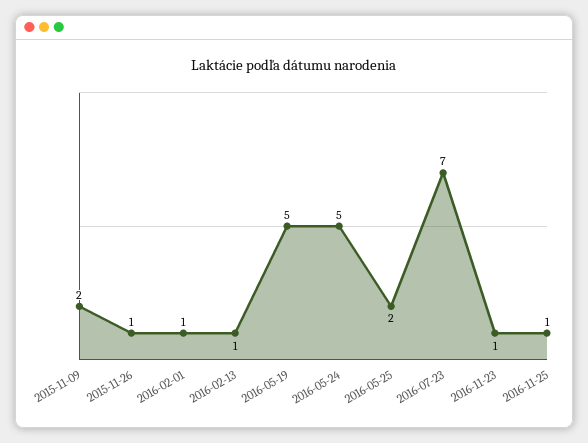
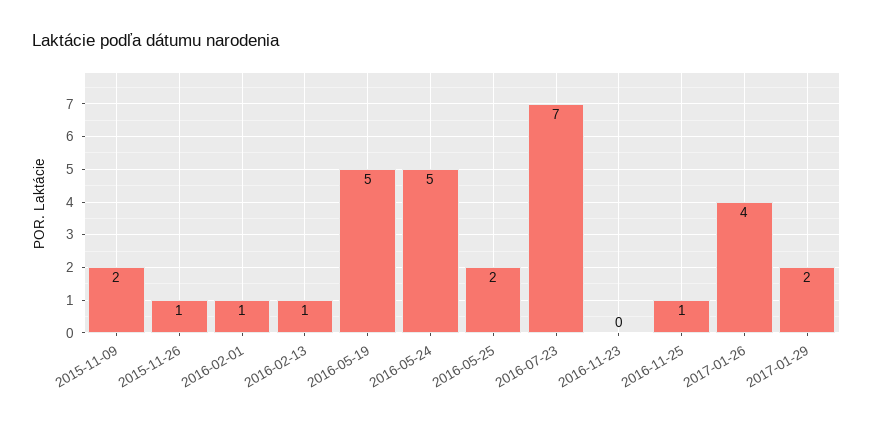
2016-11-23: 1 -> 0
2017-01-26: none -> 4
2017-01-29: none -> 2

